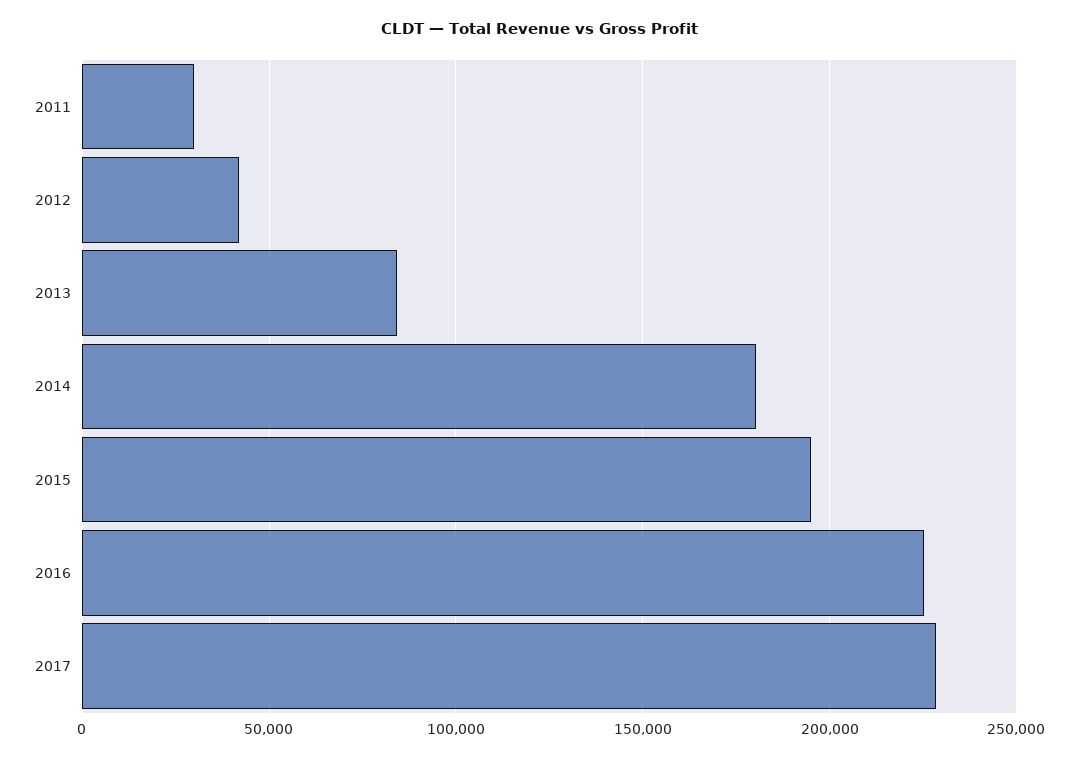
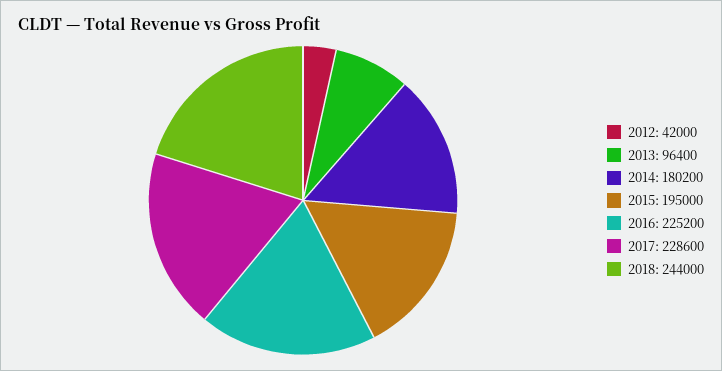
2011: 30000 -> none
2013: 85000 -> 96400
2018: none -> 244000

